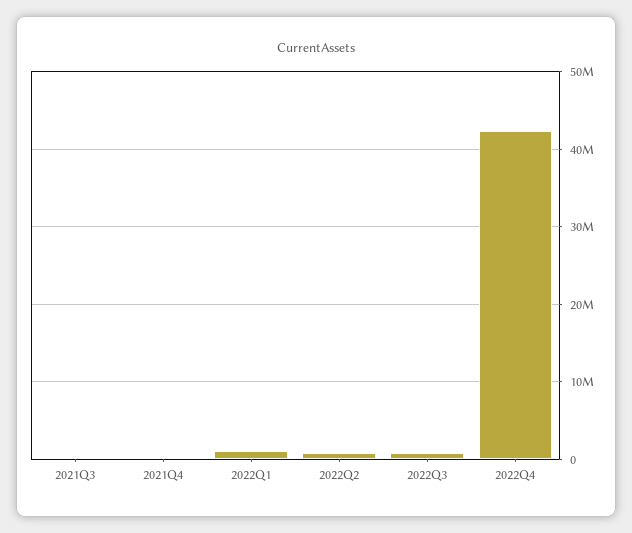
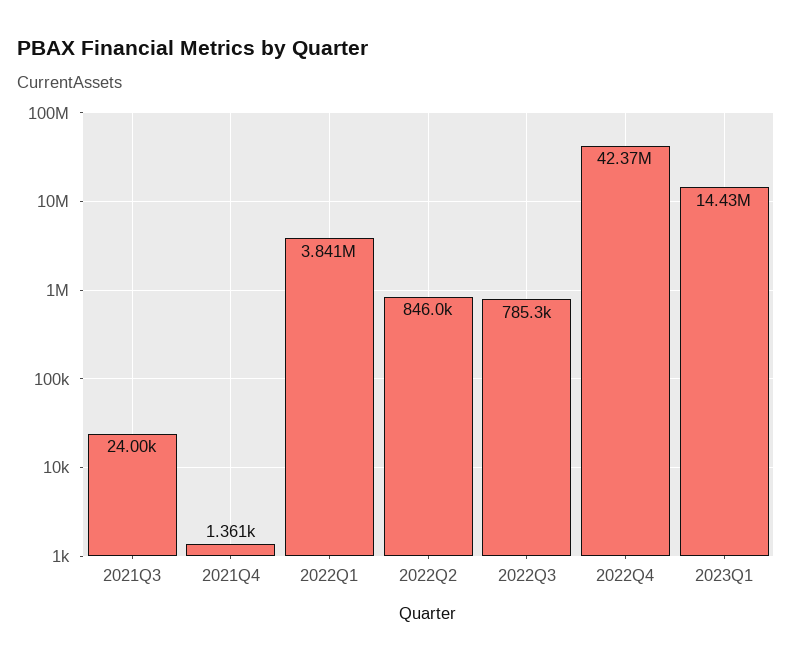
2022Q1: 1000000 -> 3841000
2023Q1: none -> 14430000

